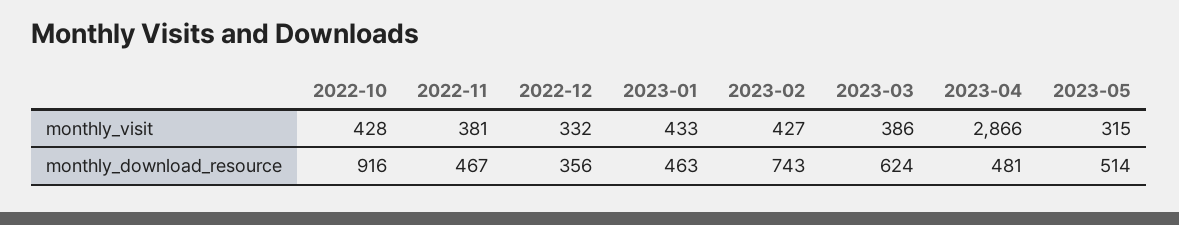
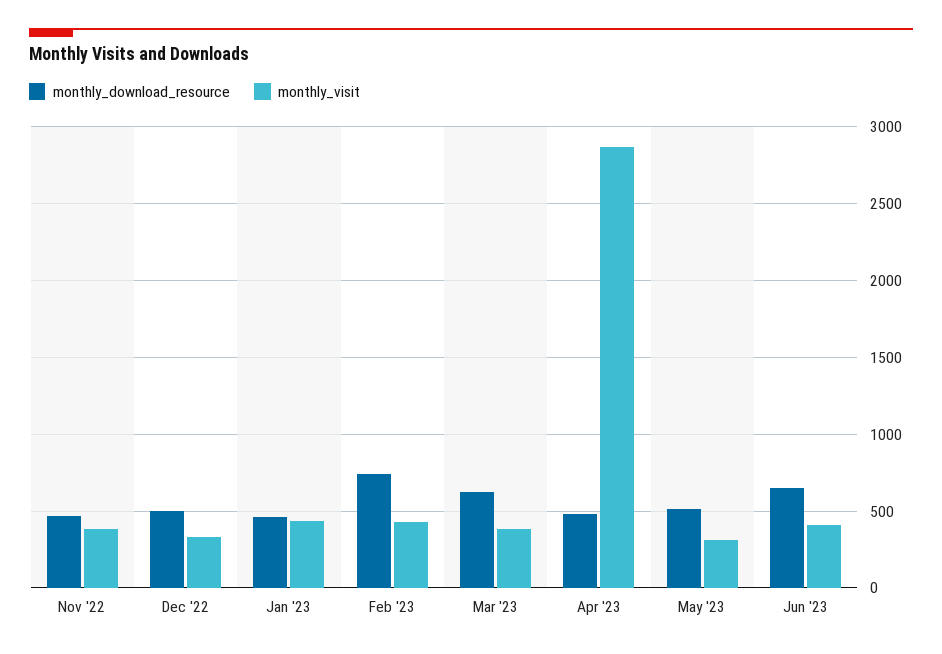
monthly_visit, 2022-10: 428 -> none
monthly_download_resource, 2022-10: 916 -> none
monthly_download_resource, 2022-12: 356 -> 500
monthly_download_resource, Jun '23: none -> 650
monthly_visit, Jun '23: none -> 400

